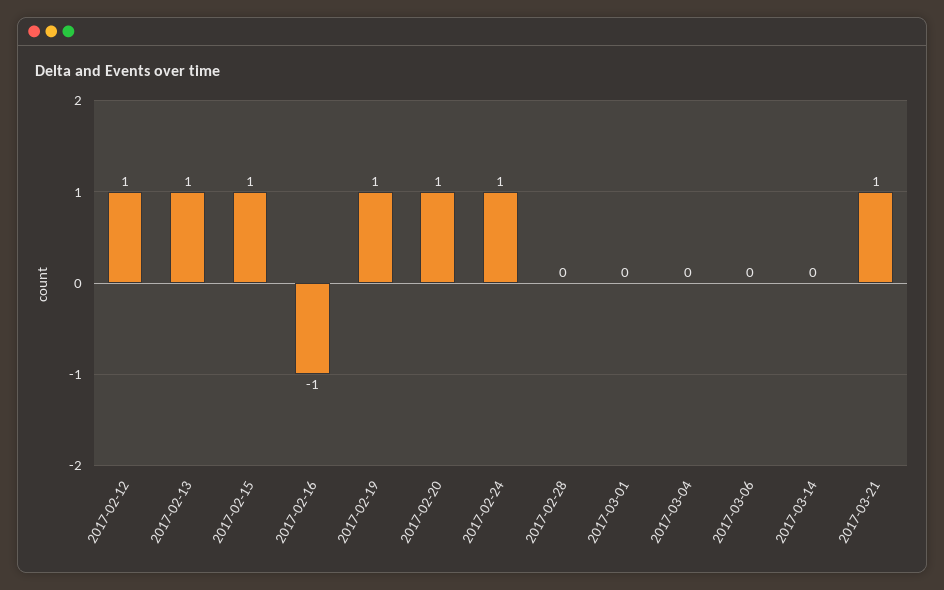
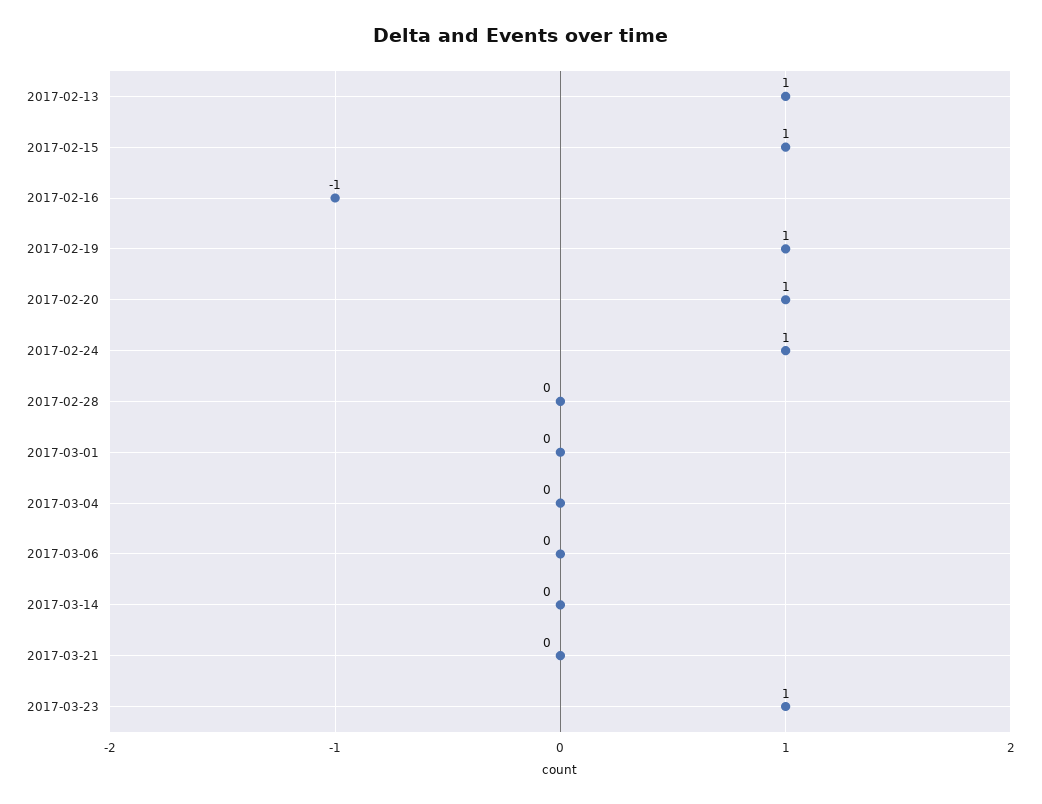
2017-02-12: 1 -> none
2017-03-21: 1 -> 0
2017-03-23: none -> 1

